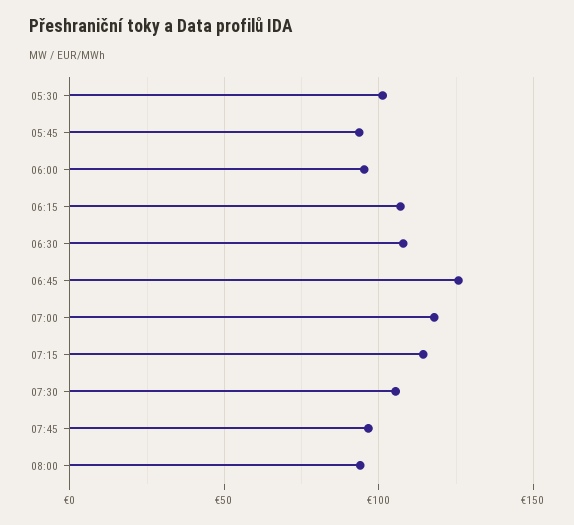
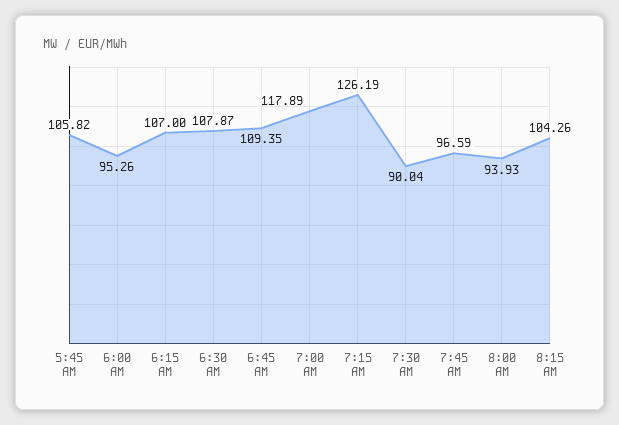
05:30: 100 -> none
05:45: 95 -> 105.82
06:45: 125 -> 109.35
07:15: 115 -> 126.19
07:30: 105 -> 90.04
8:15 AM: none -> 104.26

